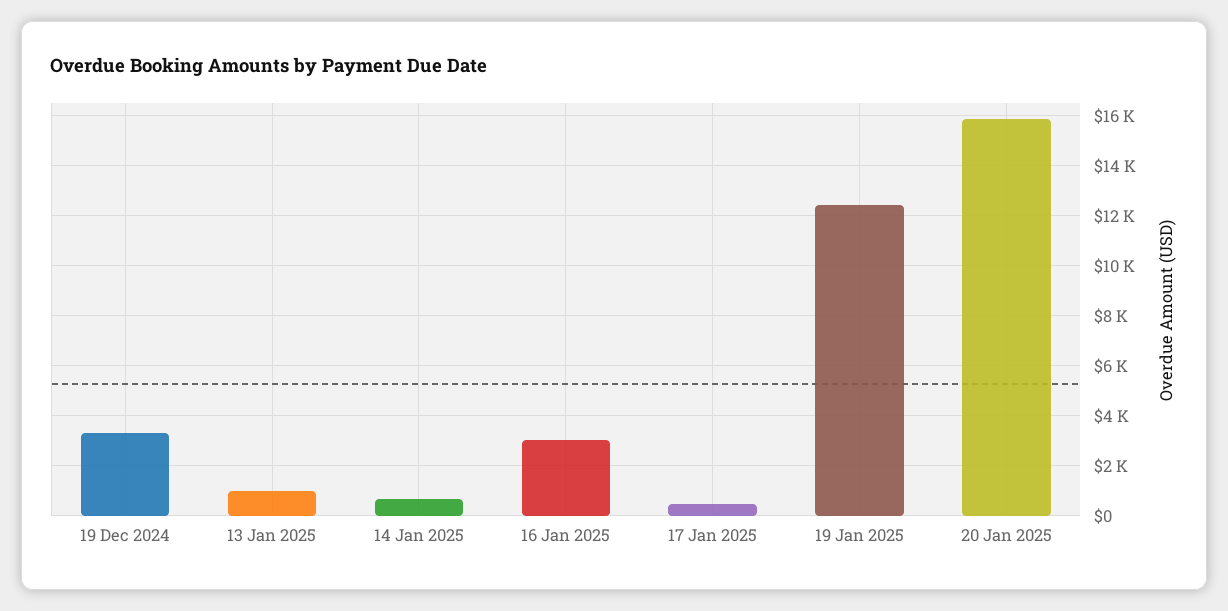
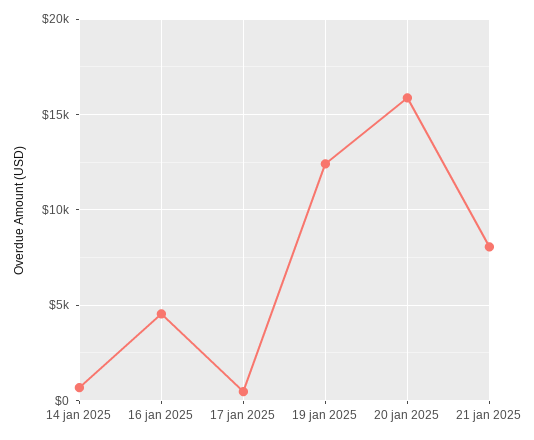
19 Dec 2024: 3250 -> none
13 Jan 2025: 1000 -> none
16 Jan 2025: 3000 -> 4500
21 jan 2025: none -> 8000

